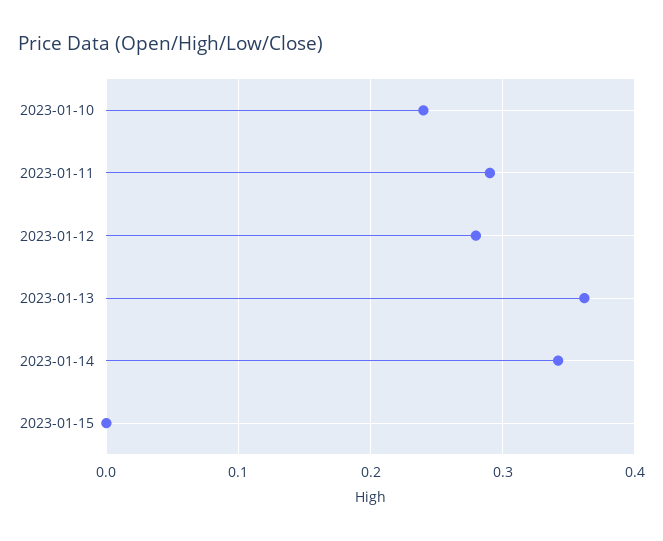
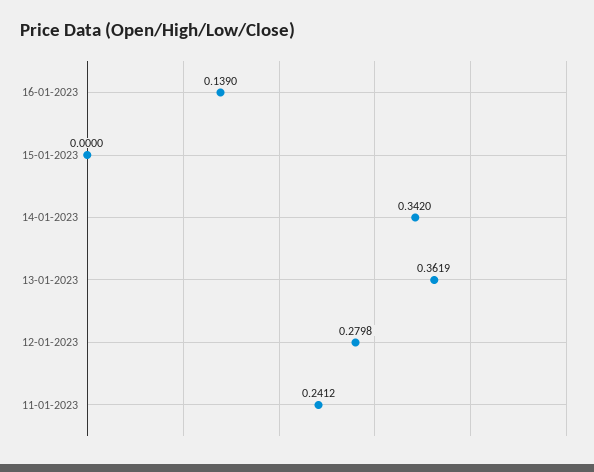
2023-01-10: 0.24 -> none
2023-01-11: 0.29 -> 0.2412
16-01-2023: none -> 0.139

